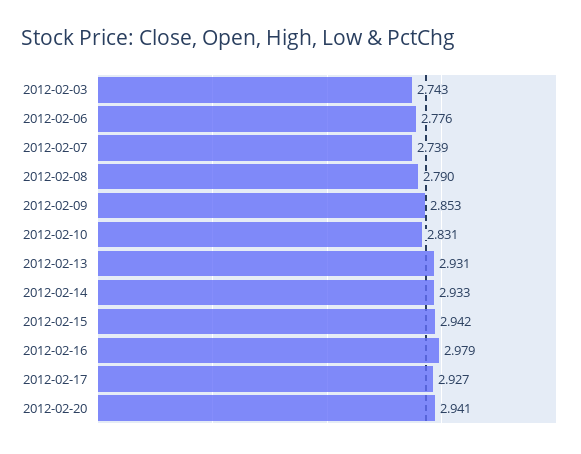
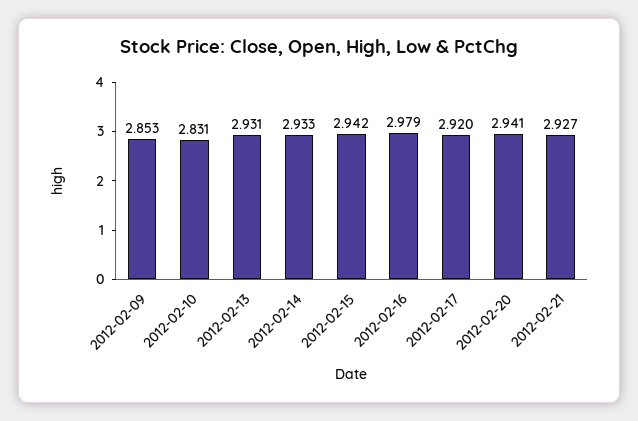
2012-02-03: 2.743 -> none
2012-02-06: 2.776 -> none
2012-02-07: 2.739 -> none
2012-02-08: 2.79 -> none
2012-02-17: 2.927 -> 2.92
2012-02-21: none -> 2.927

